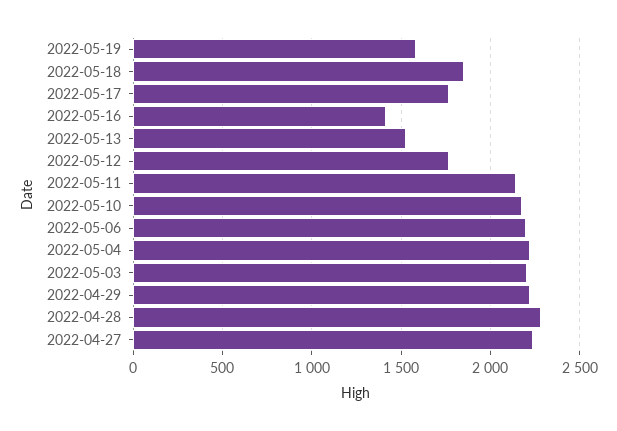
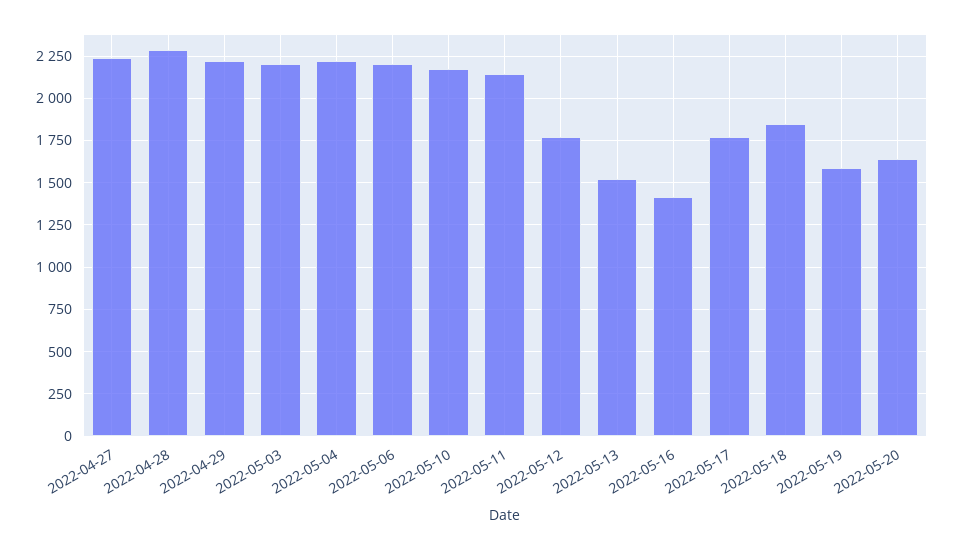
2022-05-20: none -> 1650

